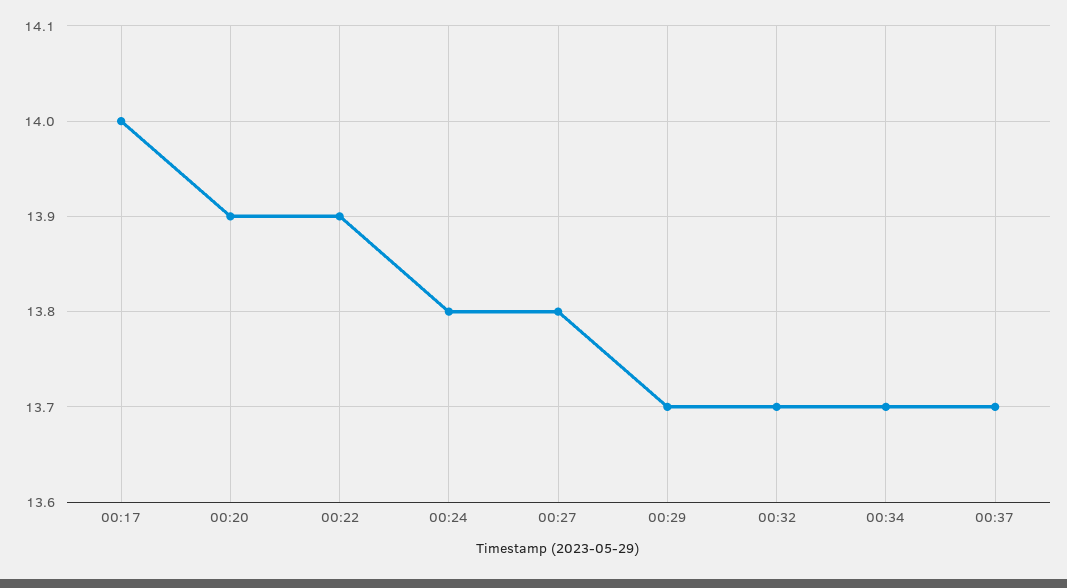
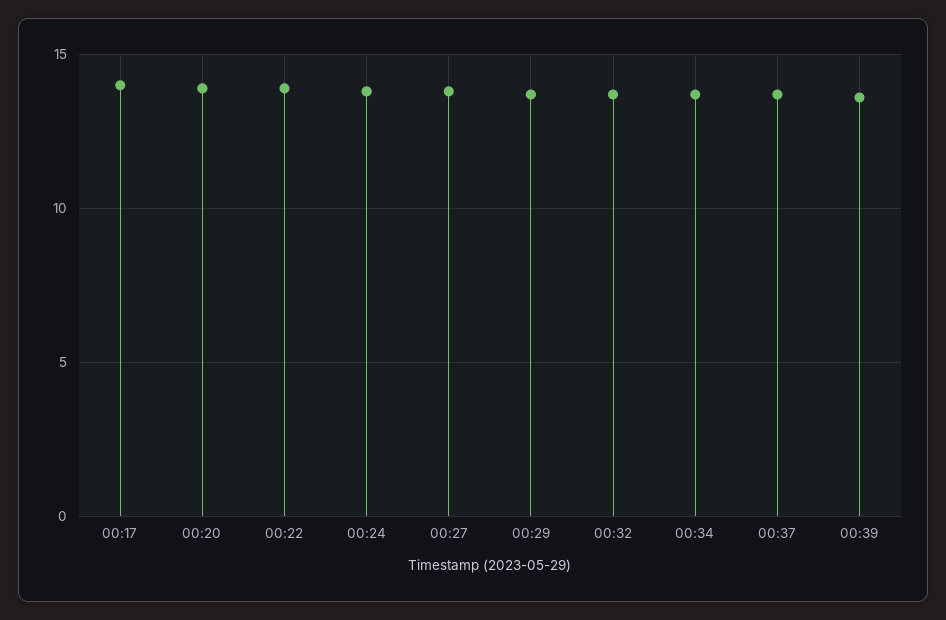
00:39: none -> 13.5

